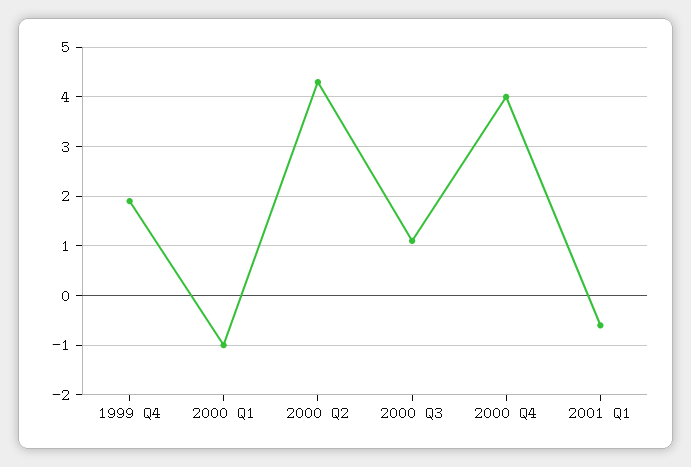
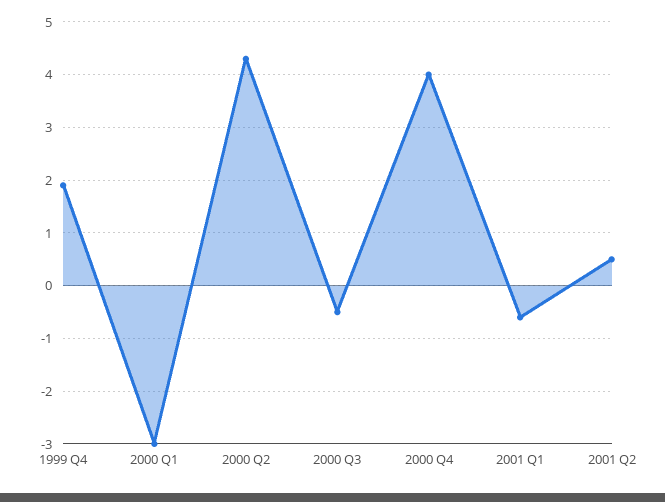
2000 Q1: -1 -> -3
2000 Q3: 1 -> -0.5
2001 Q2: none -> 0.5

